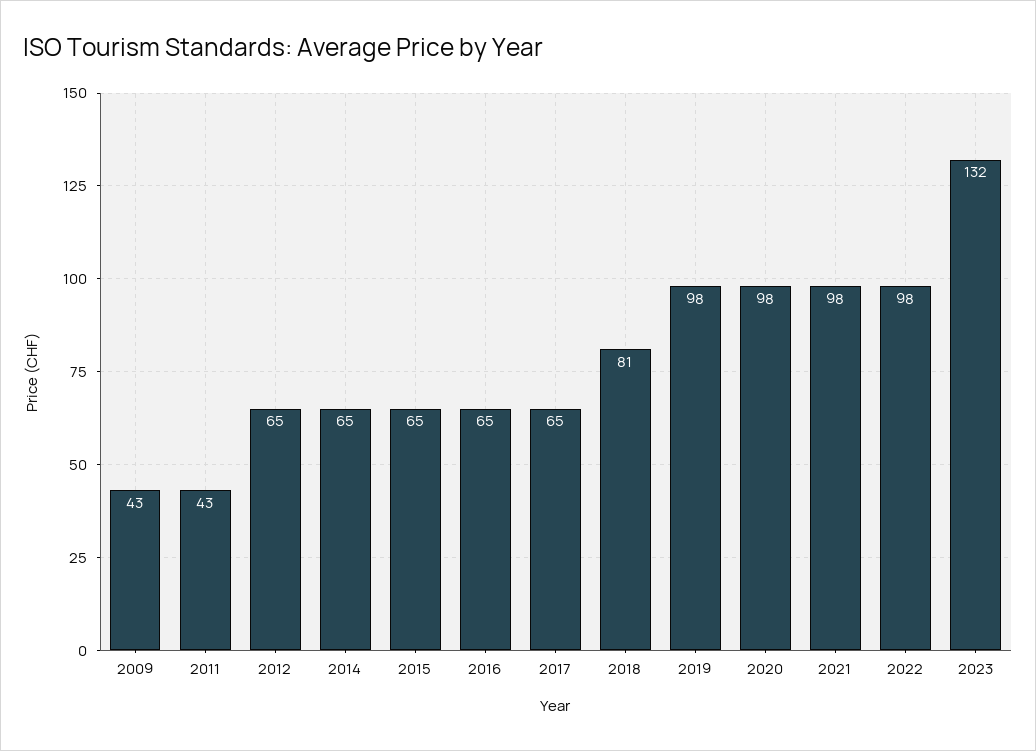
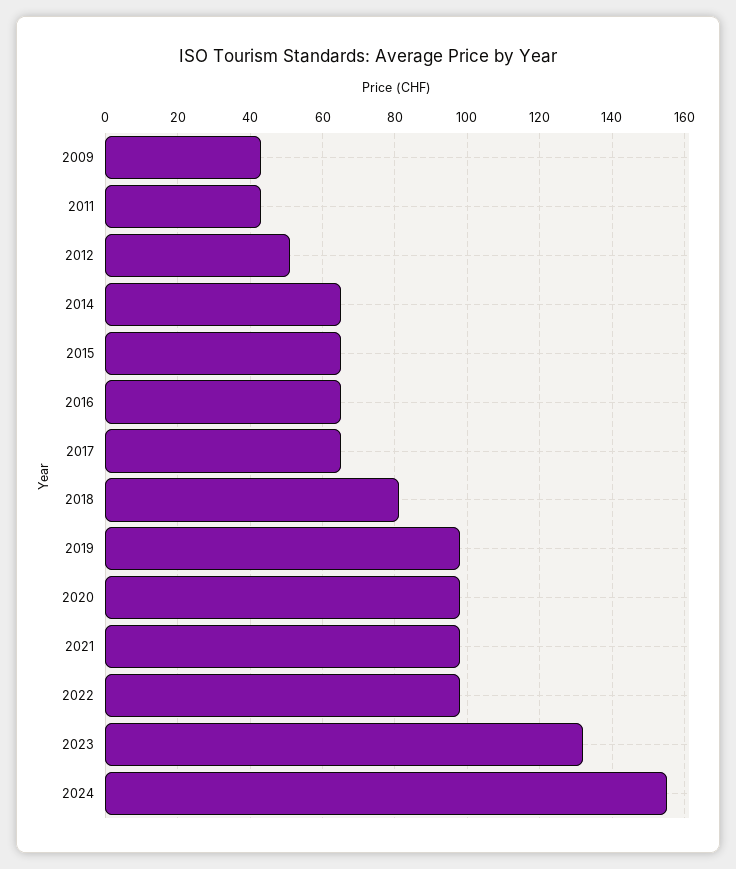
2012: 65 -> 50
2024: none -> 155

